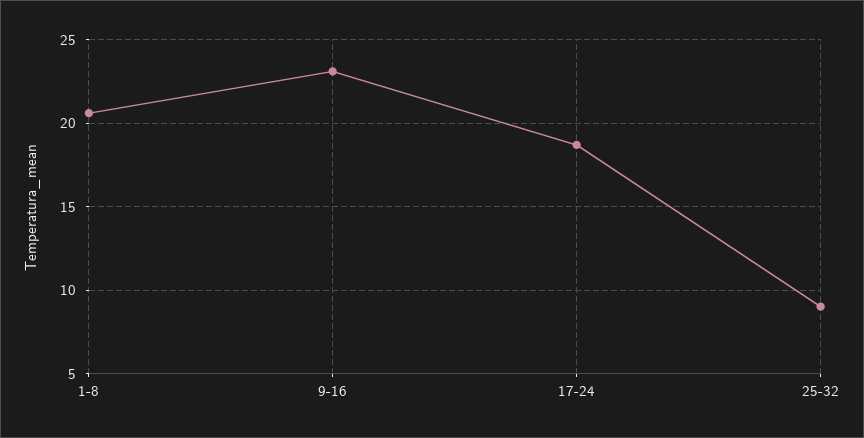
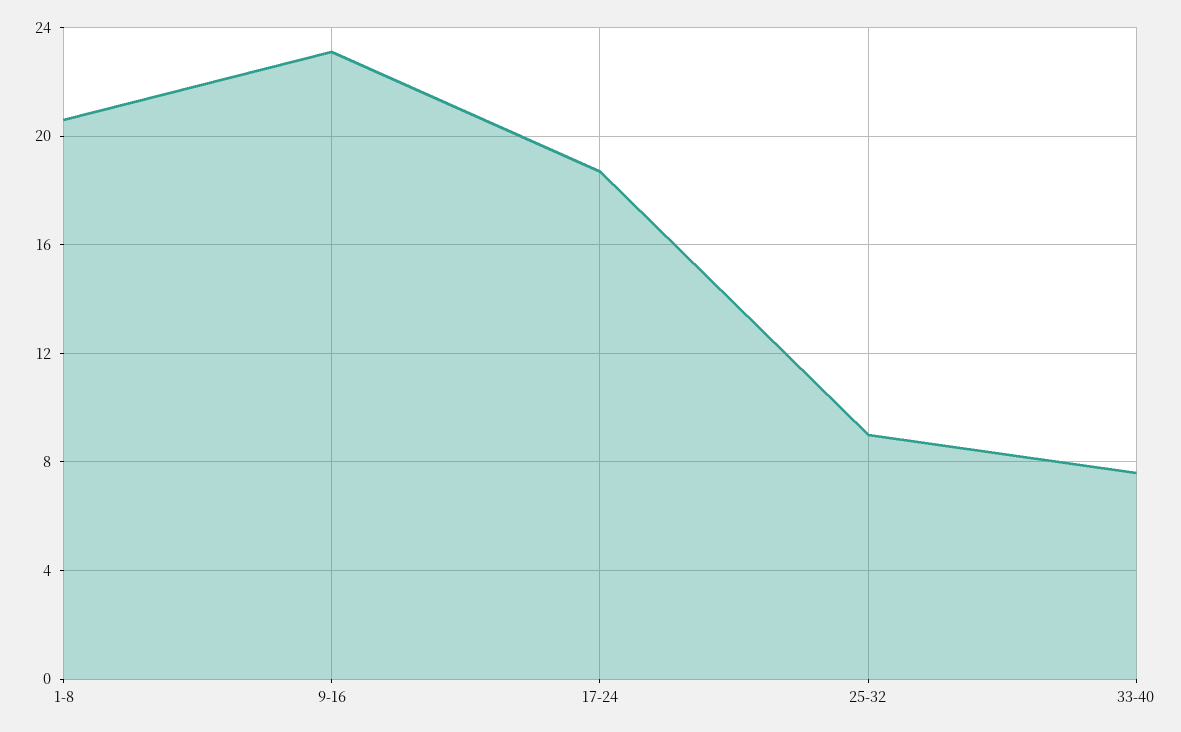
33-40: none -> 7.5

